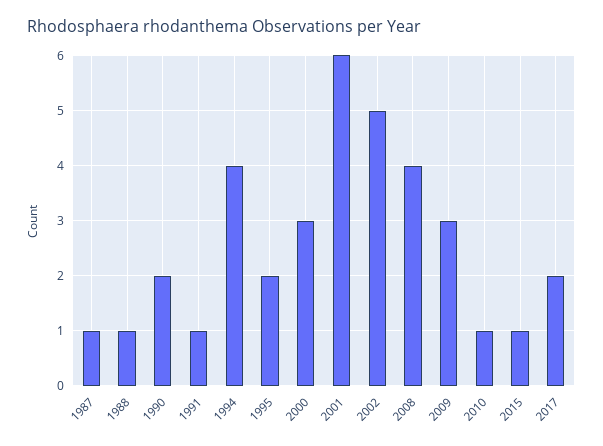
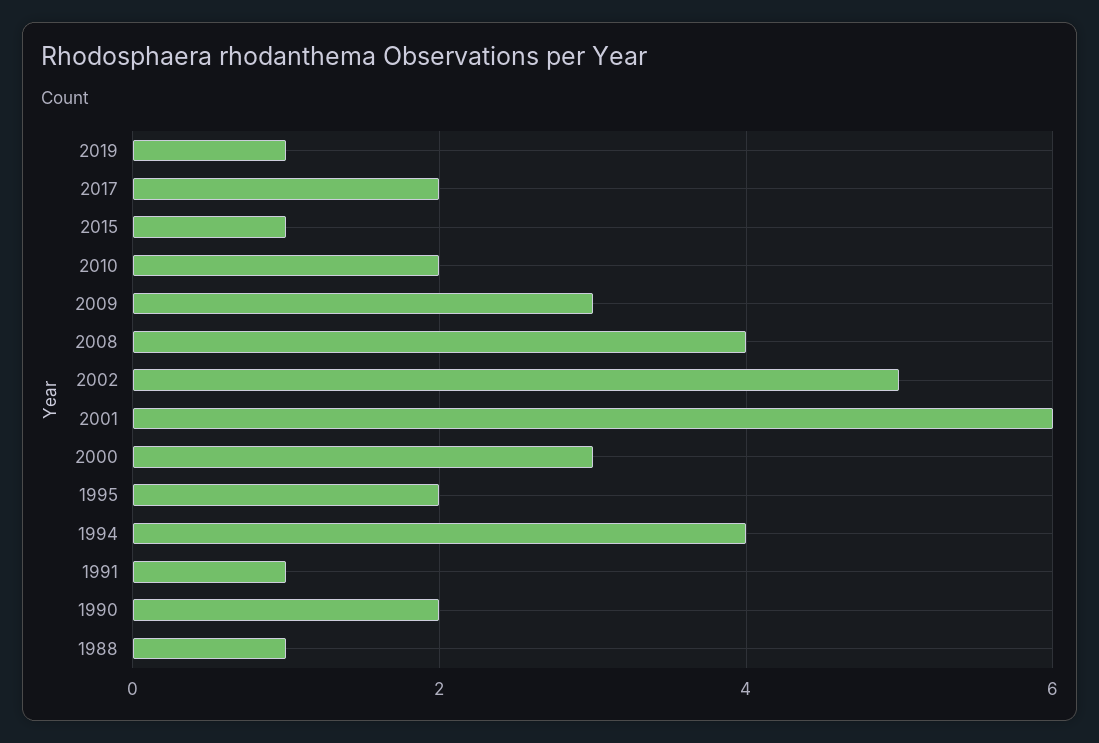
1987: 1 -> none
2010: 1 -> 2
2019: none -> 1

